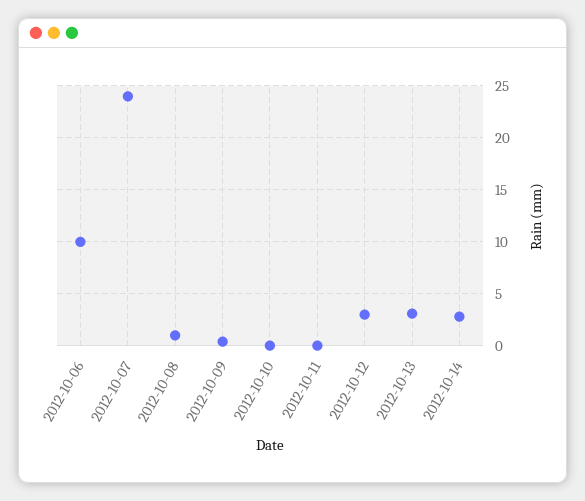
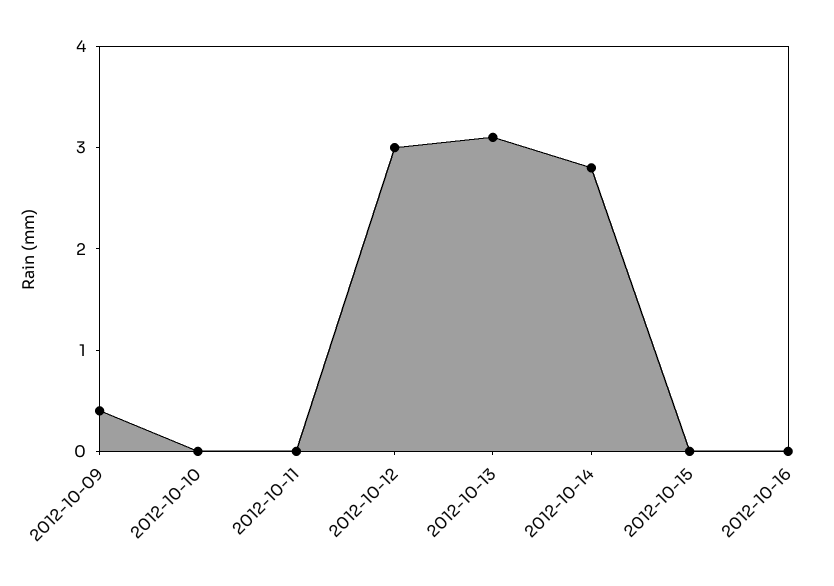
2012-10-06: 10 -> none
2012-10-07: 24 -> none
2012-10-08: 1 -> none
2012-10-15: none -> 0
2012-10-16: none -> 0

